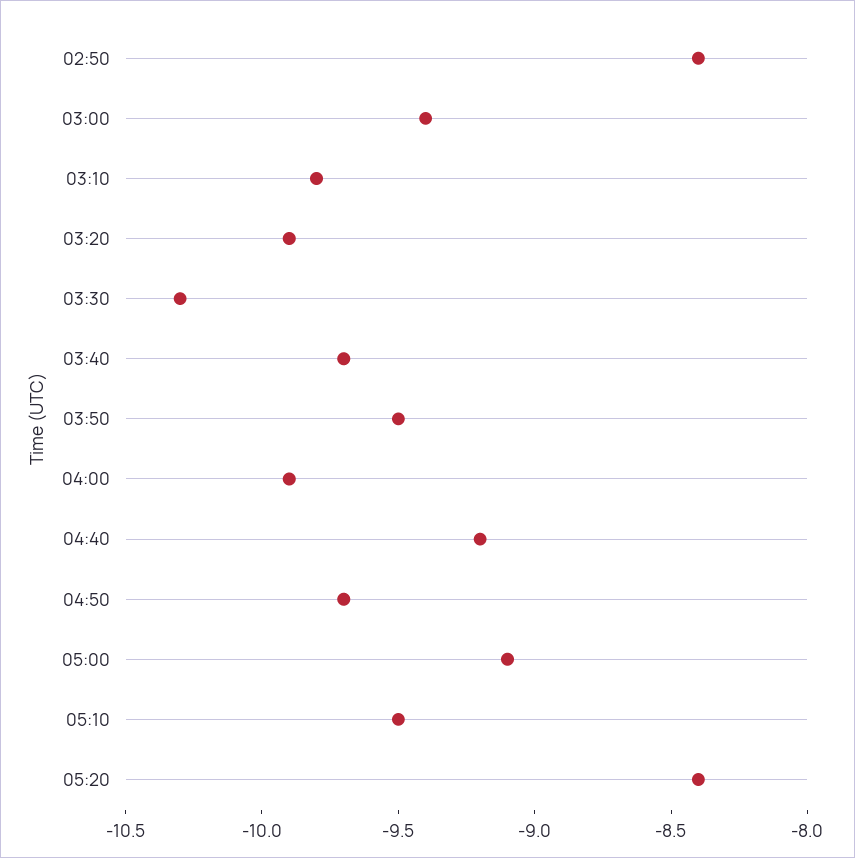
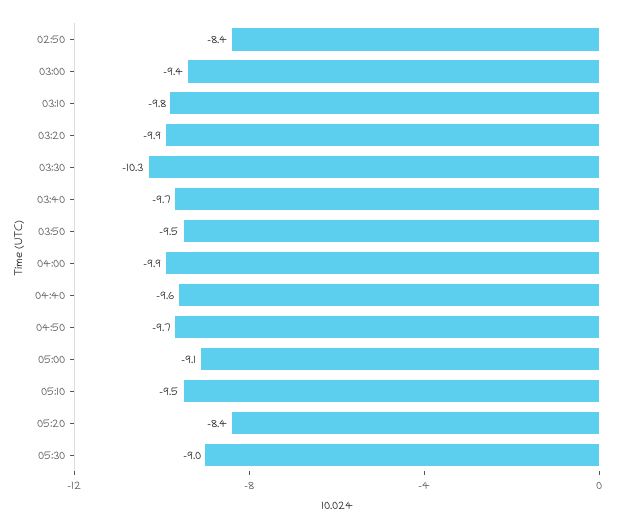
04:40: -9.2 -> -9.6
05:30: none -> -9

